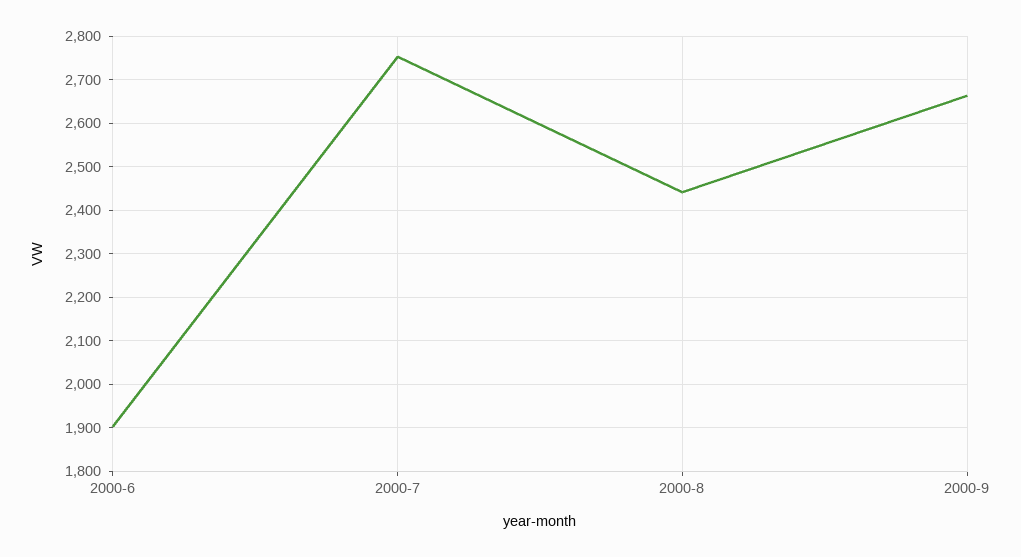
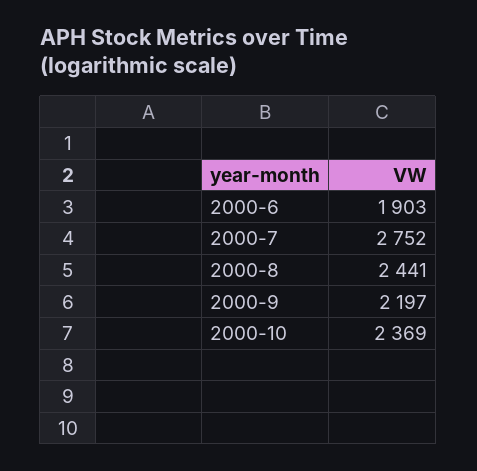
2000-9: 2660 -> 2197
2000-10: none -> 2369

